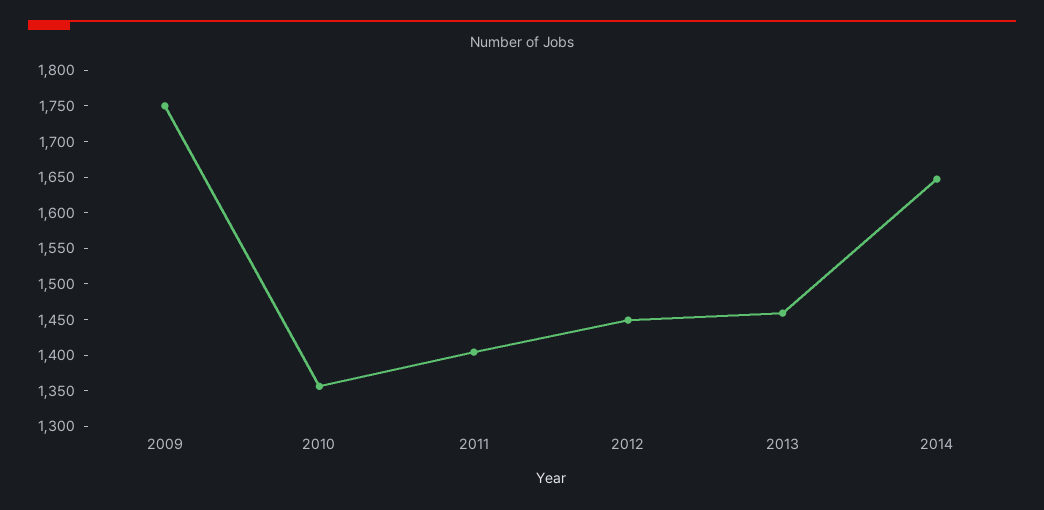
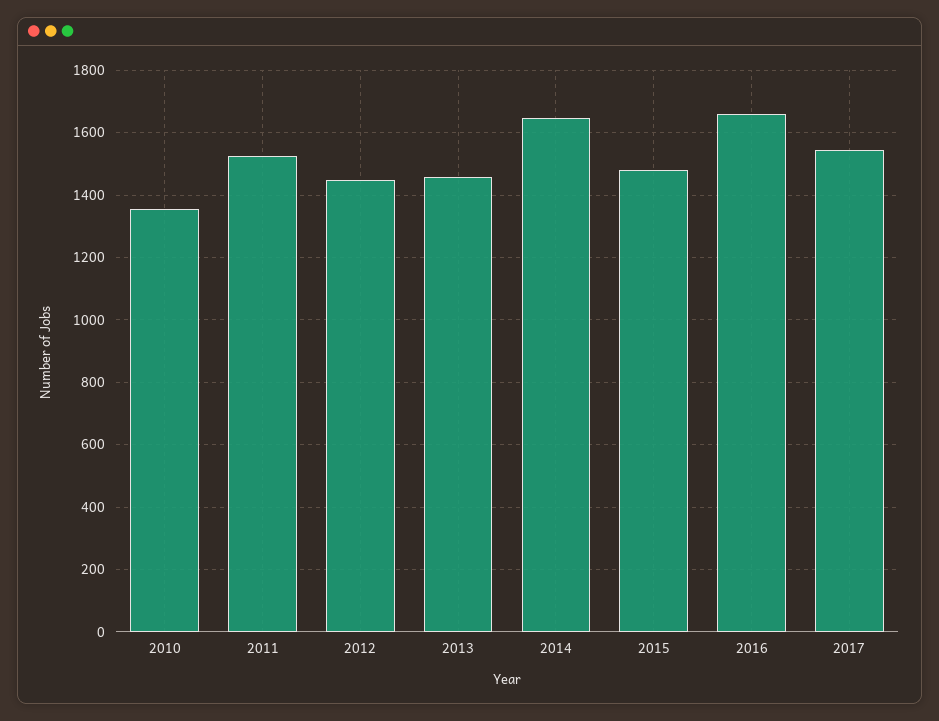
2009: 1750 -> none
2011: 1400 -> 1520
2015: none -> 1480
2016: none -> 1660
2017: none -> 1540

